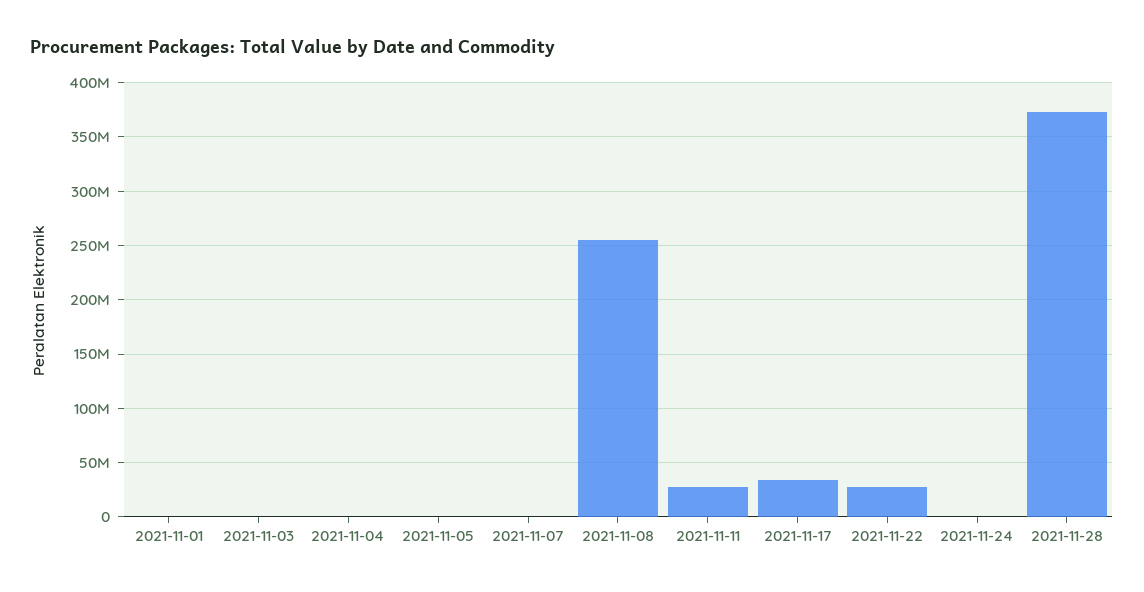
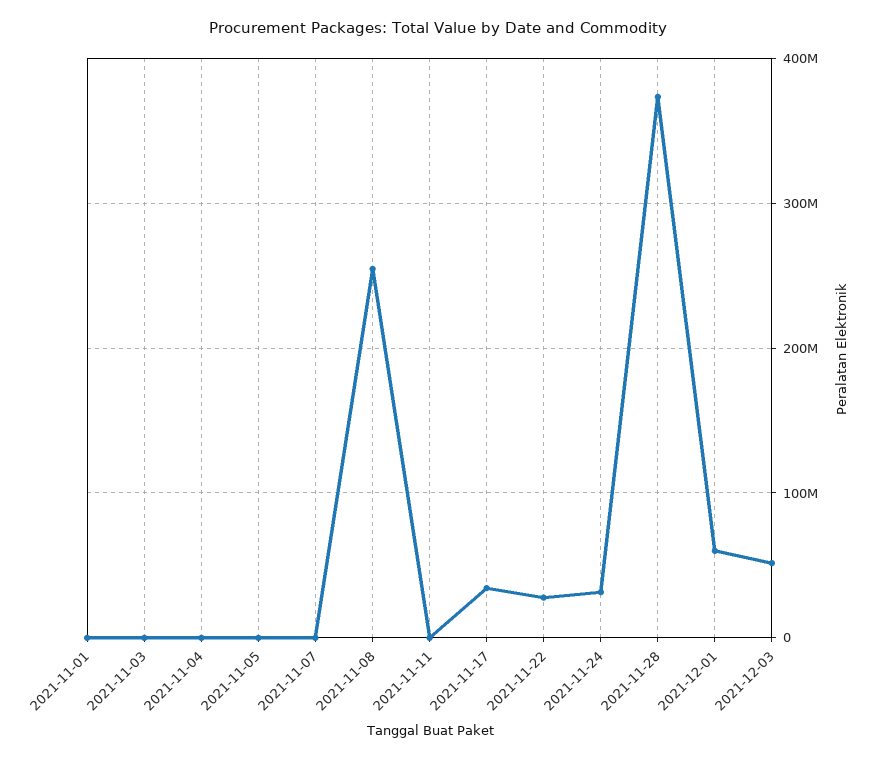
2021-11-11: 30000000 -> 0
2021-11-24: 0 -> 30000000
2021-12-01: none -> 60000000
2021-12-03: none -> 50000000

